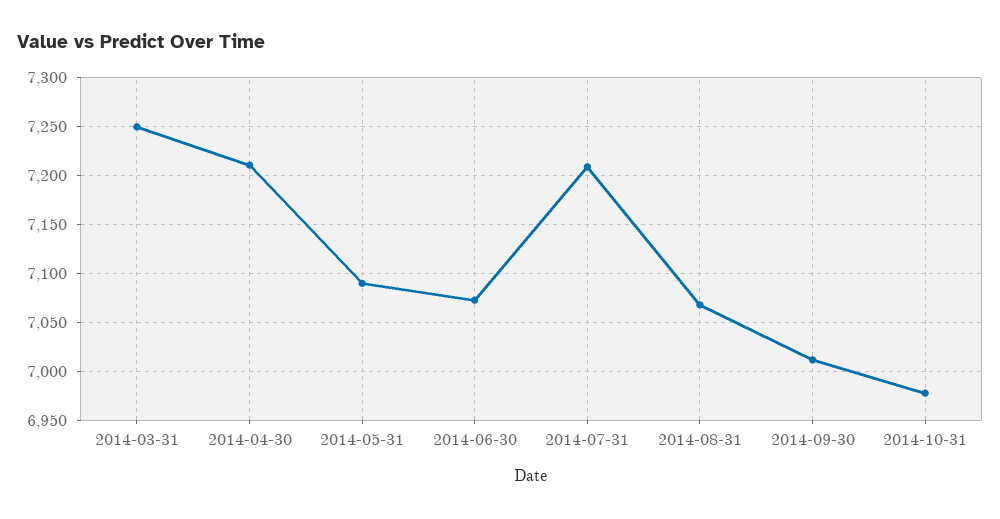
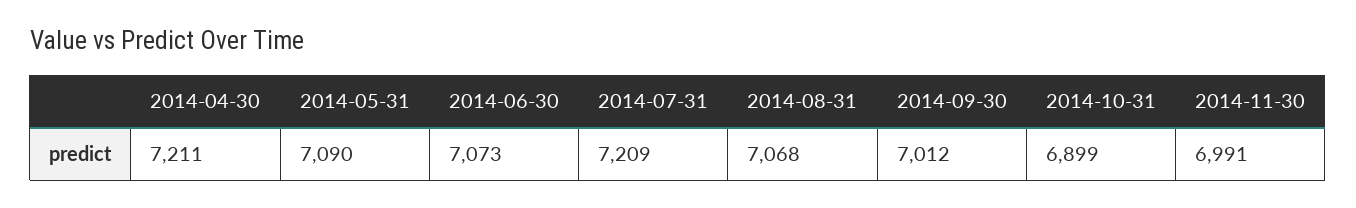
2014-03-31: 7250 -> none
2014-10-31: 6980 -> 6899
2014-11-30: none -> 6991

